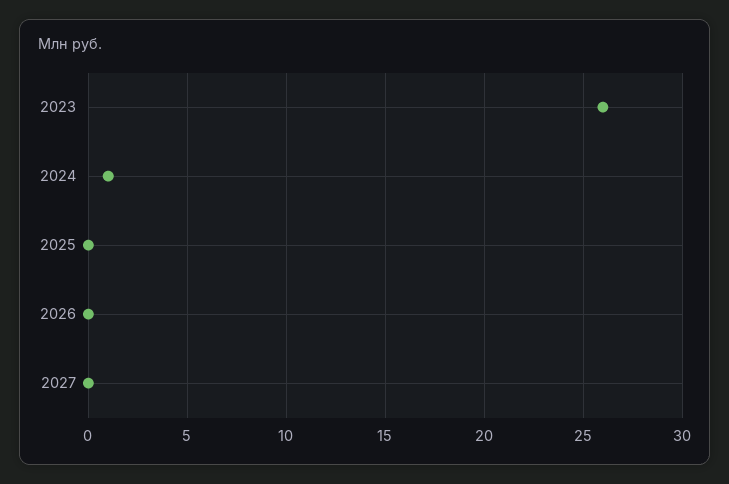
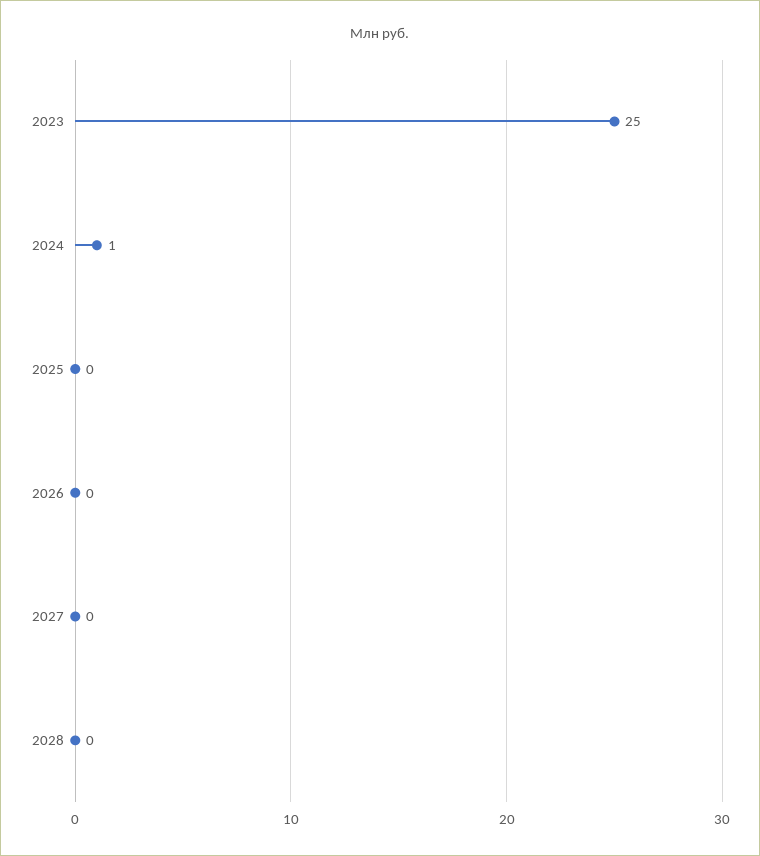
2023: 26 -> 25
2028: none -> 0

